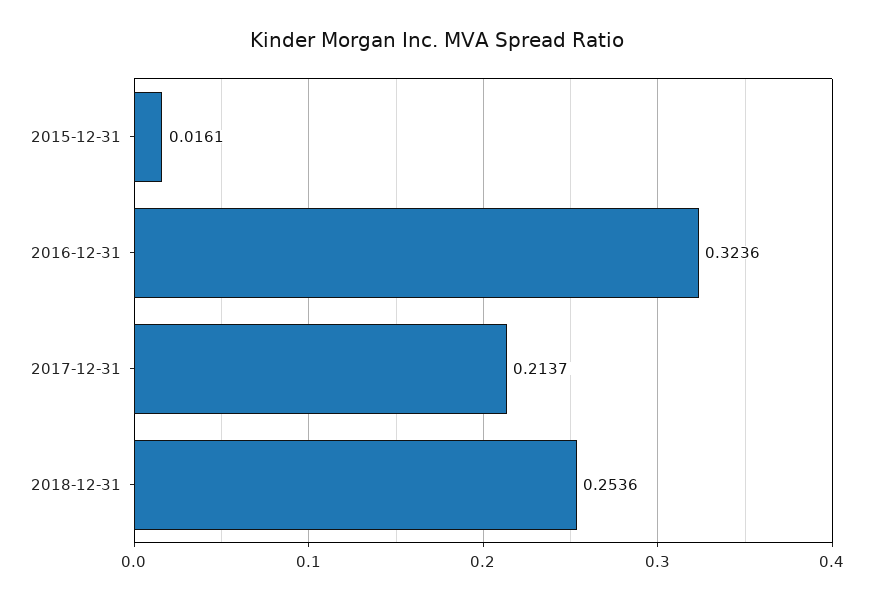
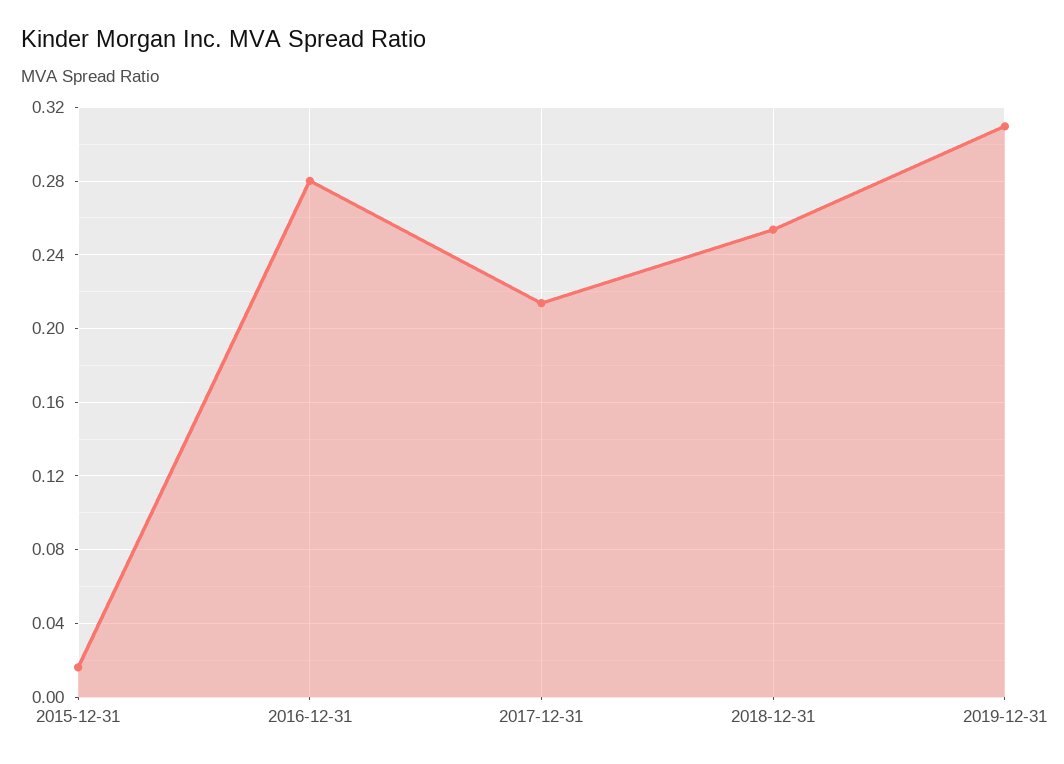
2016-12-31: 0.3236 -> 0.28
2019-12-31: none -> 0.31

